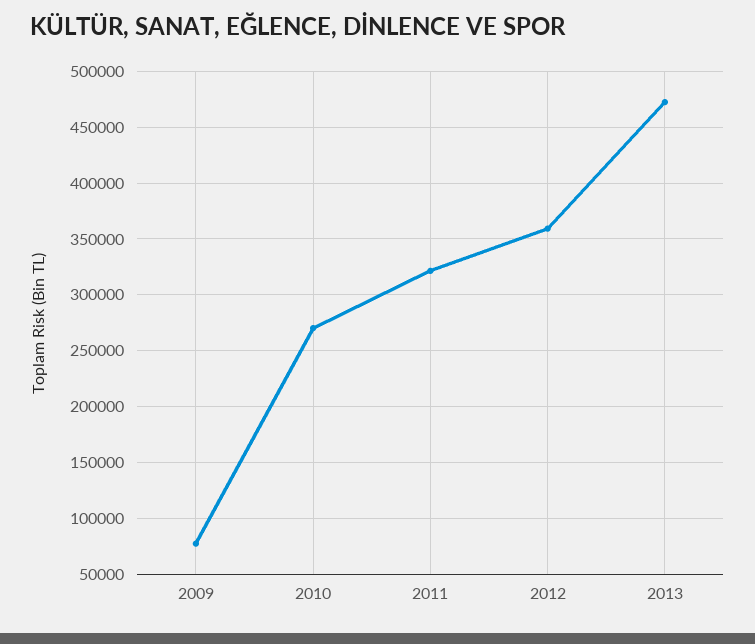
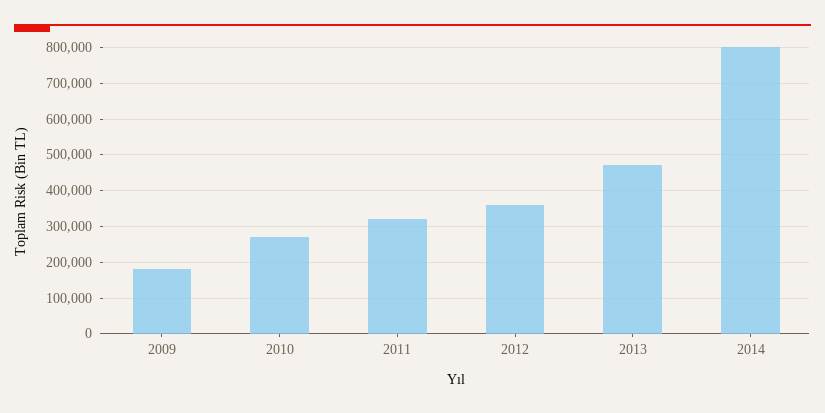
2009: 80000 -> 180000
2014: none -> 800000

